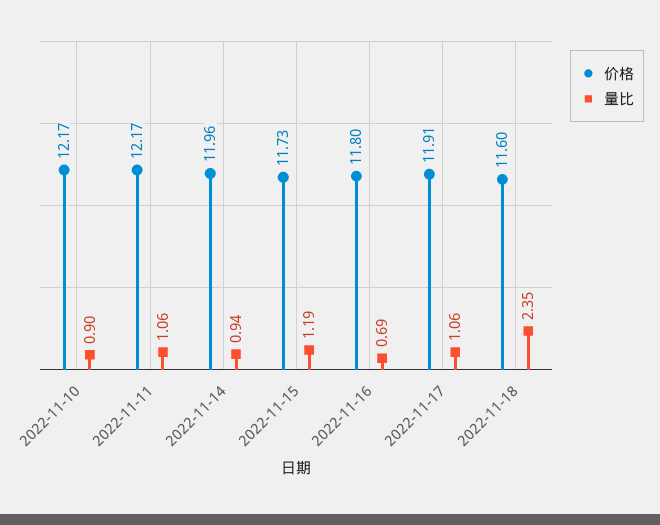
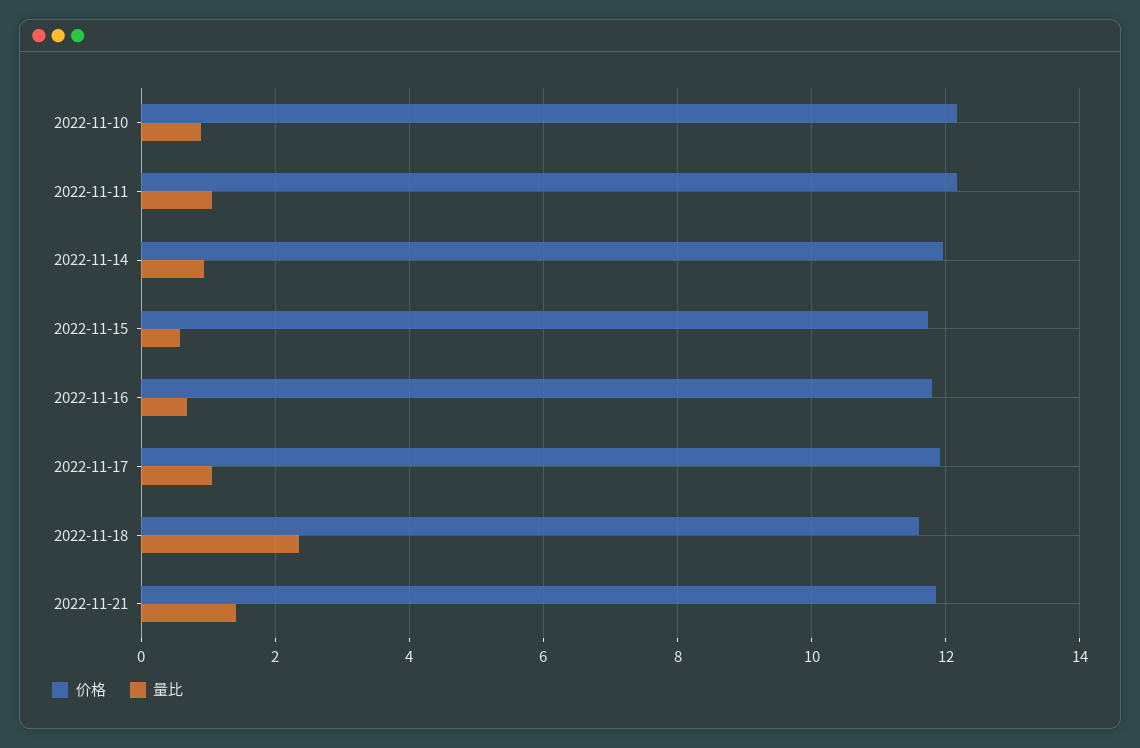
量比, 2022-11-15: 1.19 -> 0.6
价格, 2022-11-21: none -> 11.8
量比, 2022-11-21: none -> 1.4

